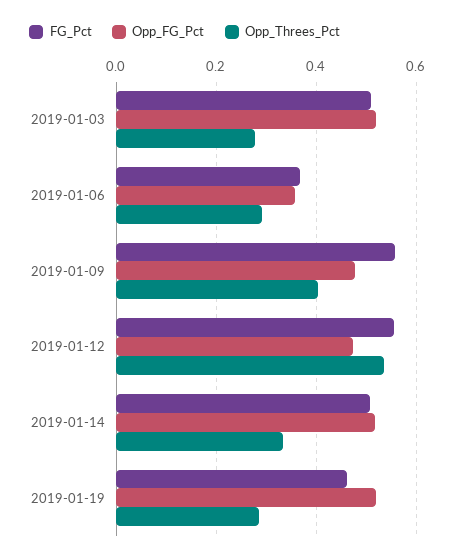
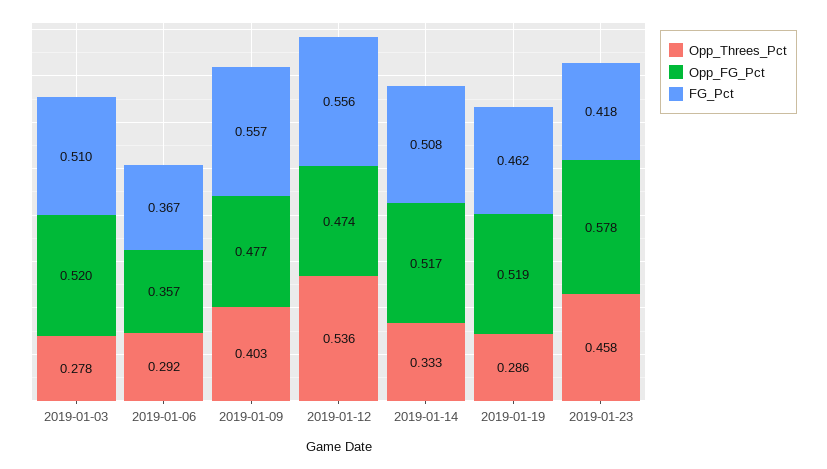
Opp_Threes_Pct, 2019-01-23: none -> 0.458
Opp_FG_Pct, 2019-01-23: none -> 0.578
FG_Pct, 2019-01-23: none -> 0.418

